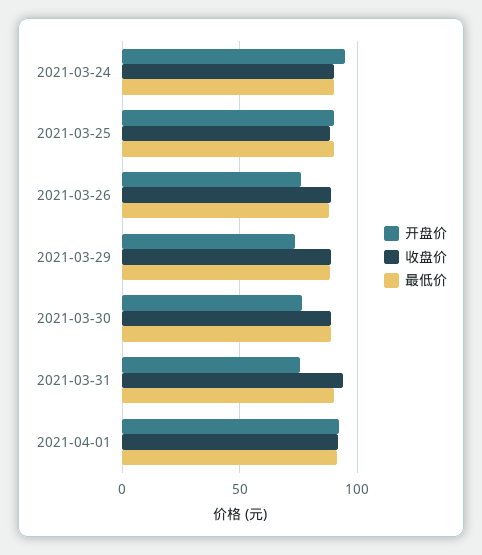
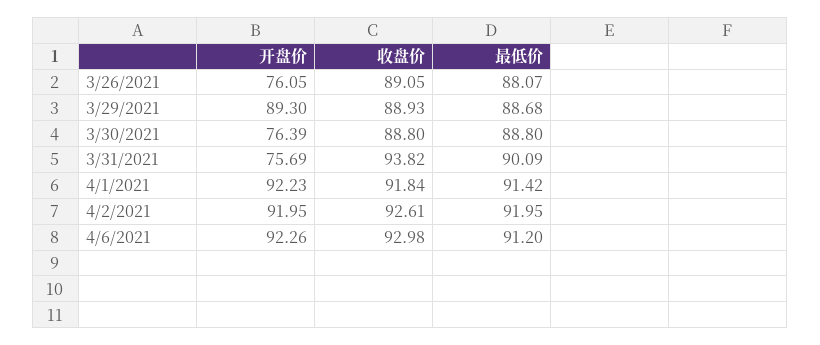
开盘价, 2021-03-24: 95 -> none
收盘价, 2021-03-24: 90 -> none
最低价, 2021-03-24: 90 -> none
开盘价, 2021-03-25: 90 -> none
收盘价, 2021-03-25: 90 -> none
最低价, 2021-03-25: 90 -> none
开盘价, 2021-03-29: 75 -> 89.3
开盘价, 4/2/2021: none -> 91.95
收盘价, 4/2/2021: none -> 92.61
最低价, 4/2/2021: none -> 91.95
开盘价, 4/6/2021: none -> 92.26
收盘价, 4/6/2021: none -> 92.98
最低价, 4/6/2021: none -> 91.2

